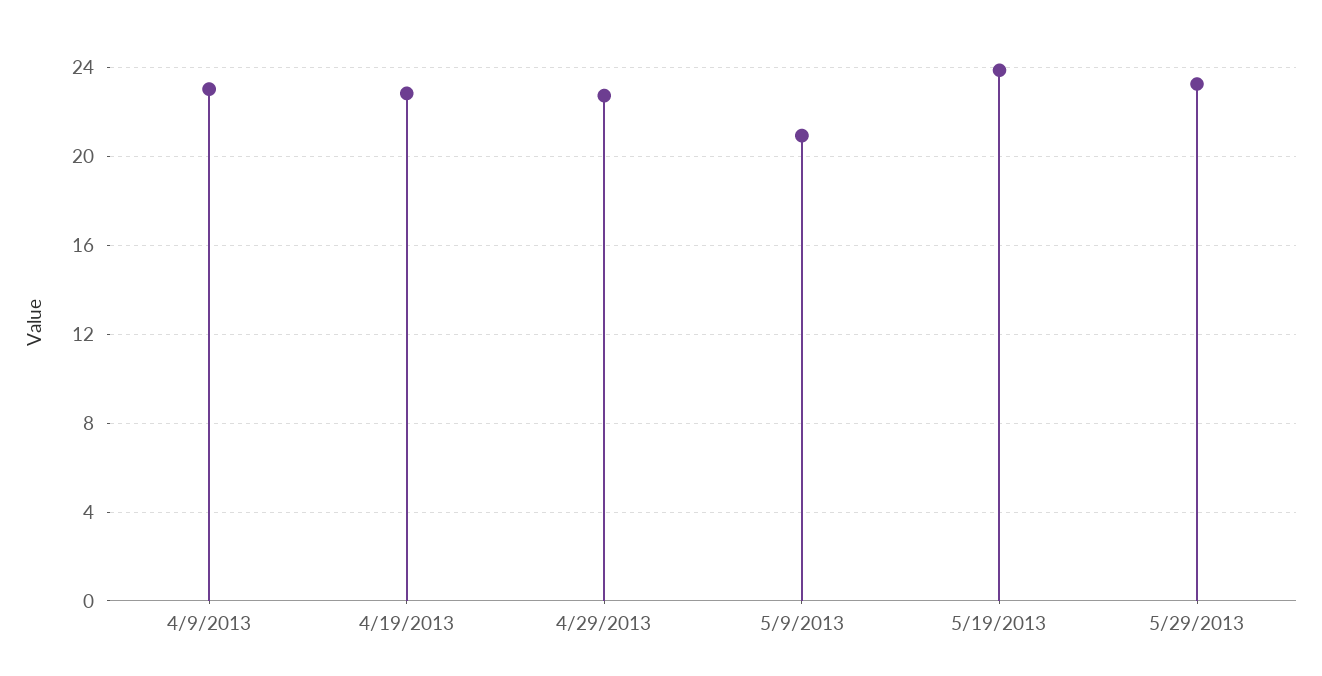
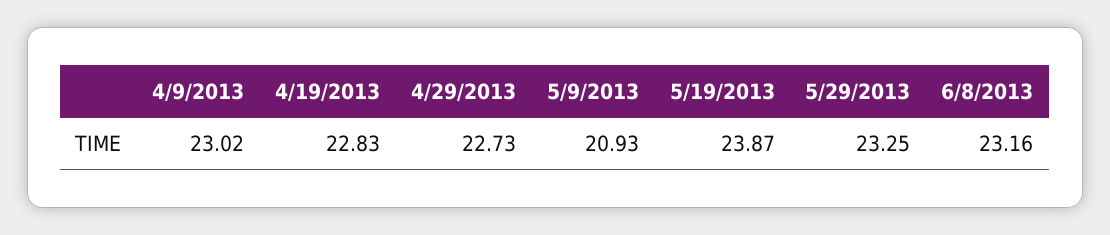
6/8/2013: none -> 23.16

